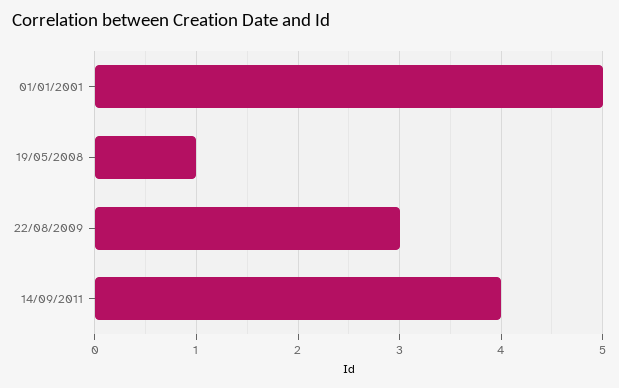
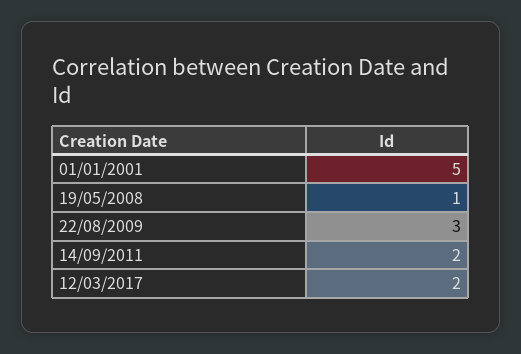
14/09/2011: 4 -> 2
12/03/2017: none -> 2

